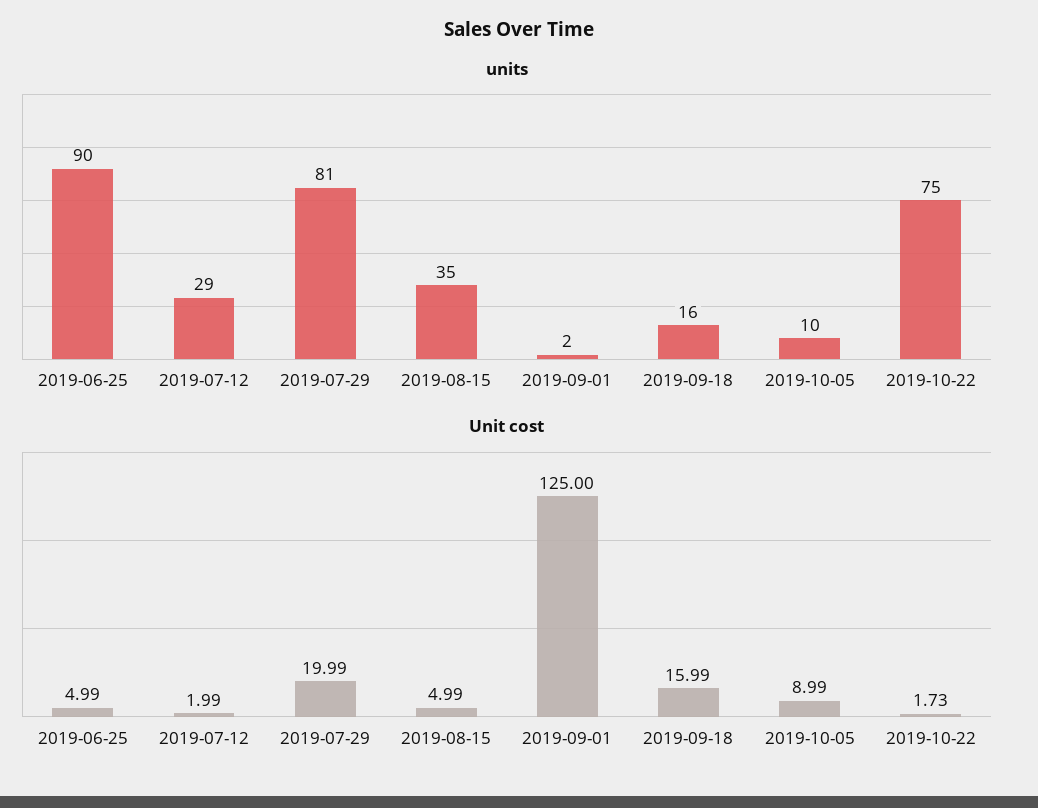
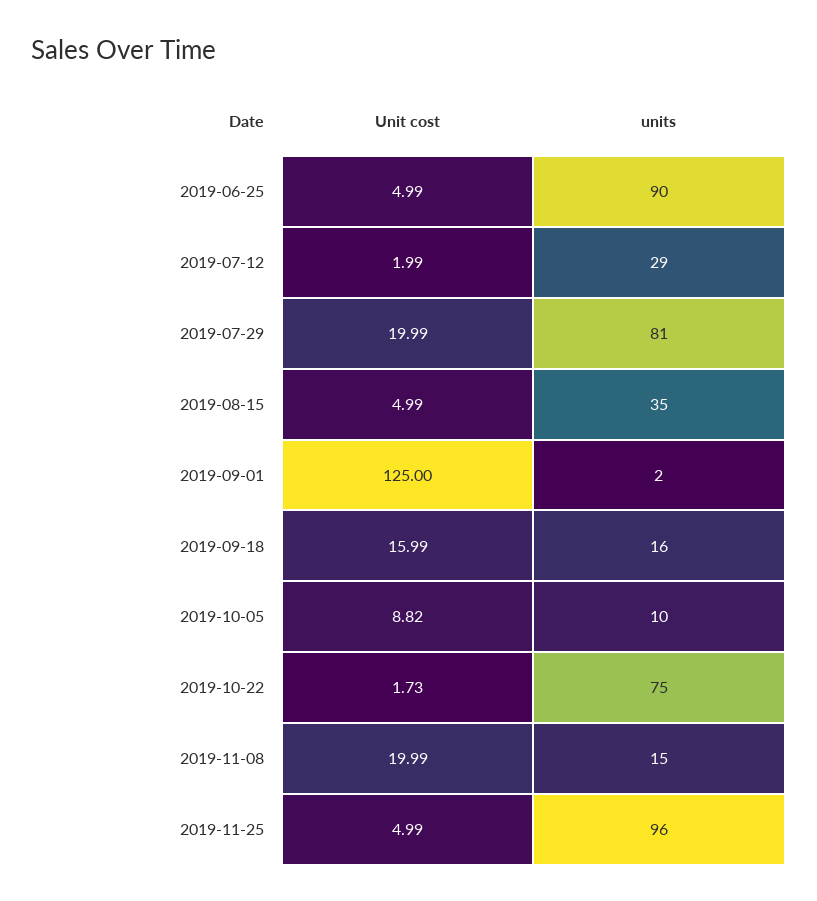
Unit cost, 2019-10-05: 8.99 -> 8.82
Unit cost, 2019-11-08: none -> 19.99
units, 2019-11-08: none -> 15
Unit cost, 2019-11-25: none -> 4.99
units, 2019-11-25: none -> 96

